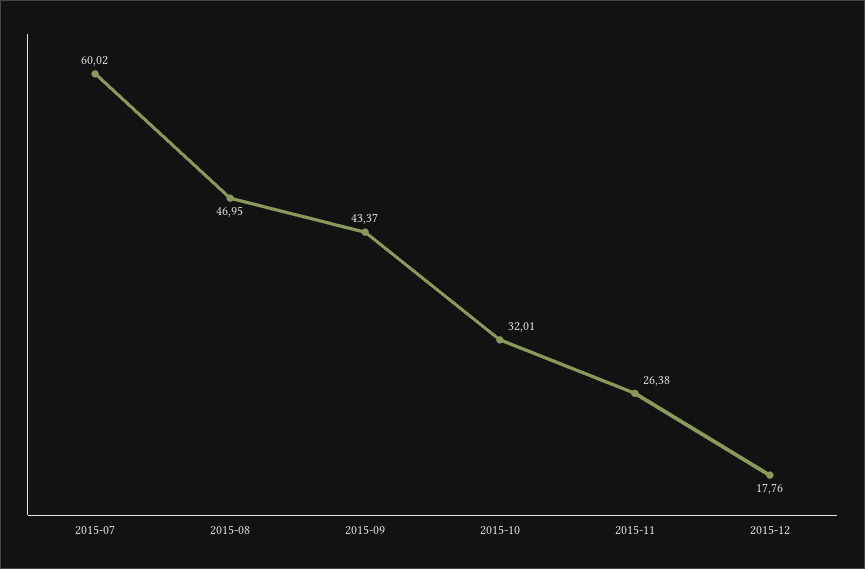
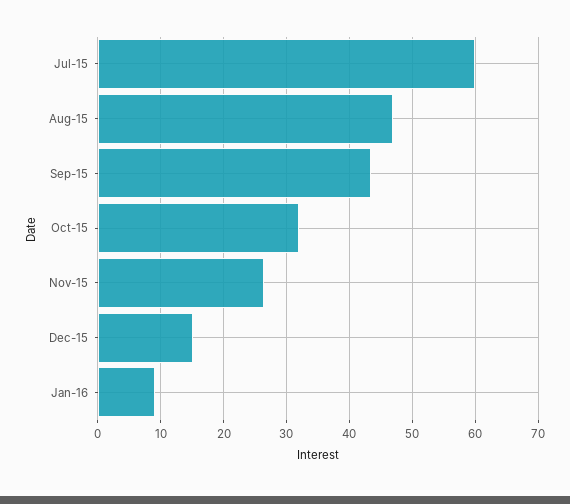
2015-12: 17.76 -> 15
Jan-16: none -> 9

